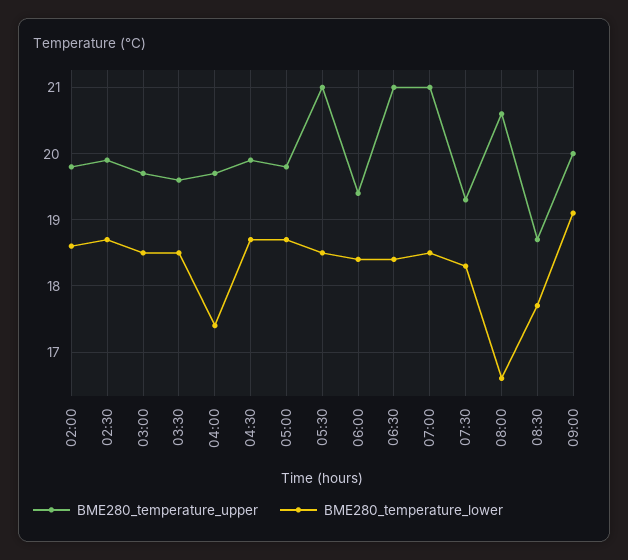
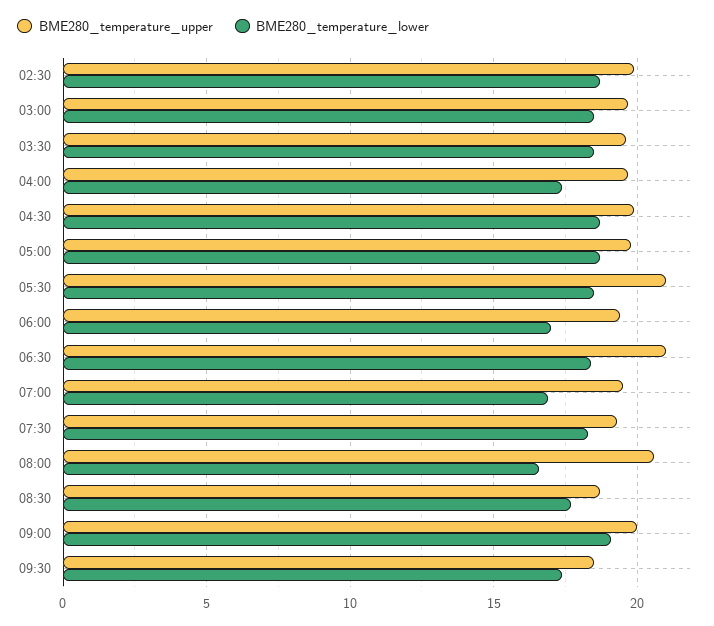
BME280_temperature_upper, 02:00: 19.8 -> none
BME280_temperature_lower, 02:00: 18.6 -> none
BME280_temperature_lower, 06:00: 18.4 -> 17
BME280_temperature_upper, 07:00: 21 -> 19.5
BME280_temperature_lower, 07:00: 18.5 -> 17
BME280_temperature_upper, 09:30: none -> 18.5
BME280_temperature_lower, 09:30: none -> 17.5

